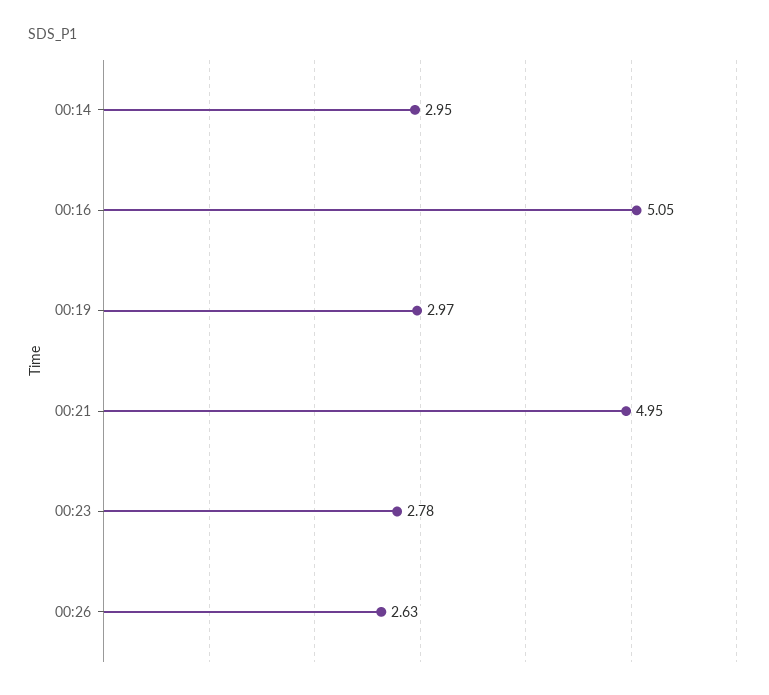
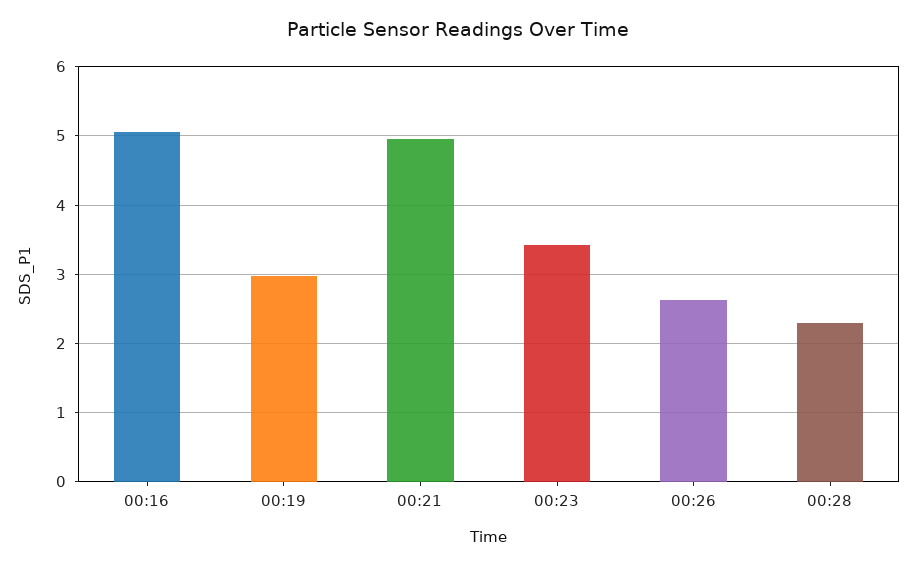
00:14: 2.95 -> none
00:23: 2.78 -> 3.4
00:28: none -> 2.3

